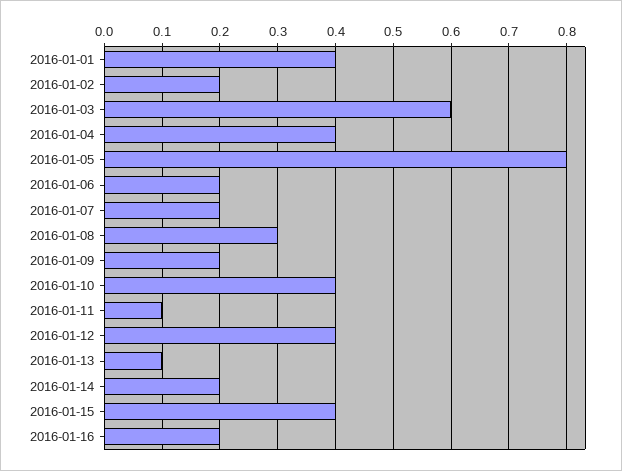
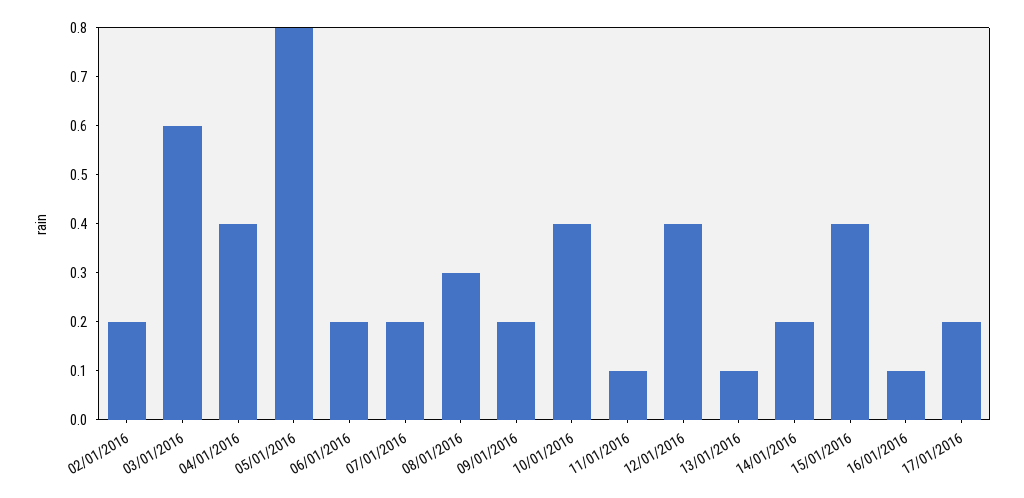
2016-01-01: 0.4 -> none
2016-01-16: 0.2 -> 0.1
17/01/2016: none -> 0.2

